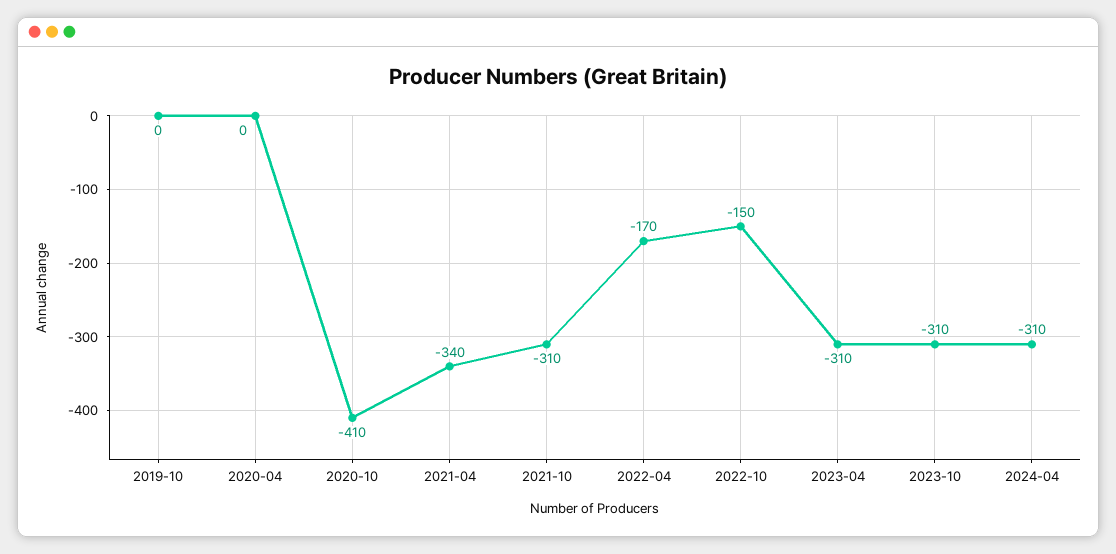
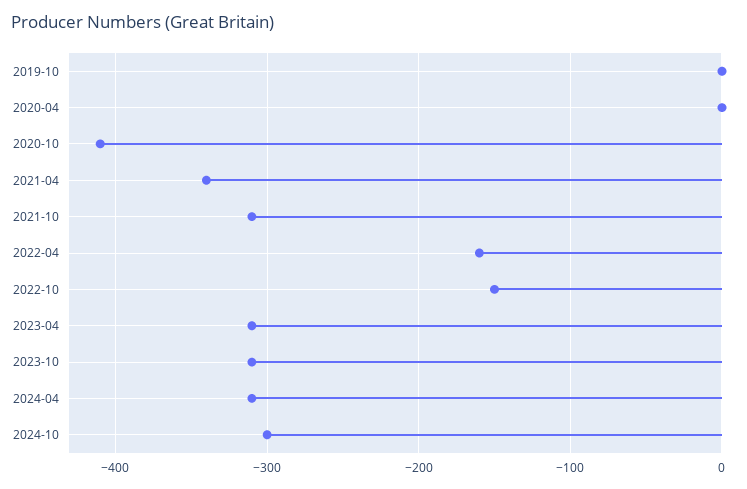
2022-04: -170 -> -160
2024-10: none -> -300

